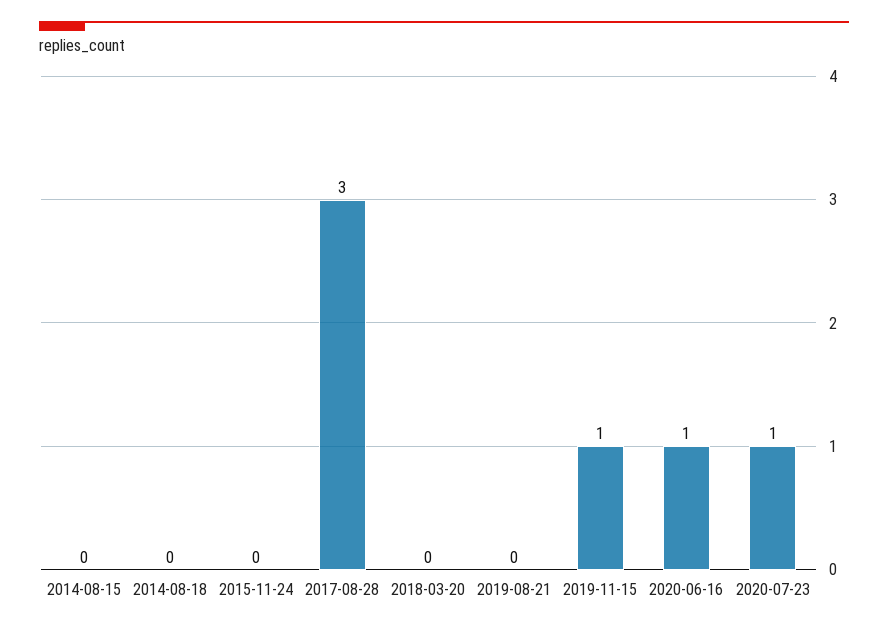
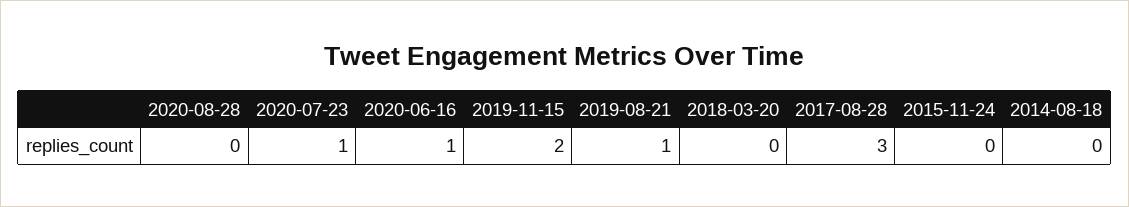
2014-08-15: 0 -> none
2019-08-21: 0 -> 1
2019-11-15: 1 -> 2
2020-08-28: none -> 0

